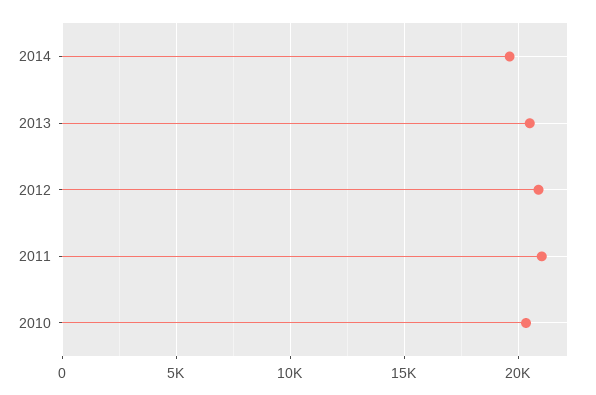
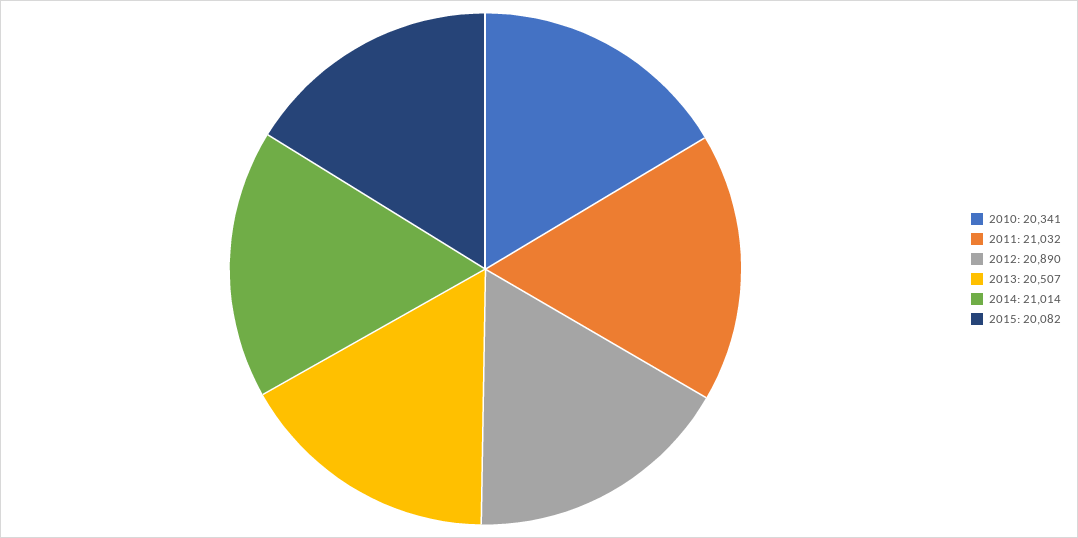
2014: 19500 -> 21014
2015: none -> 20082

